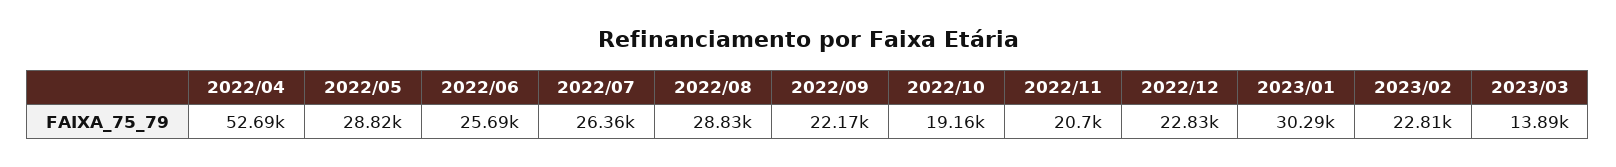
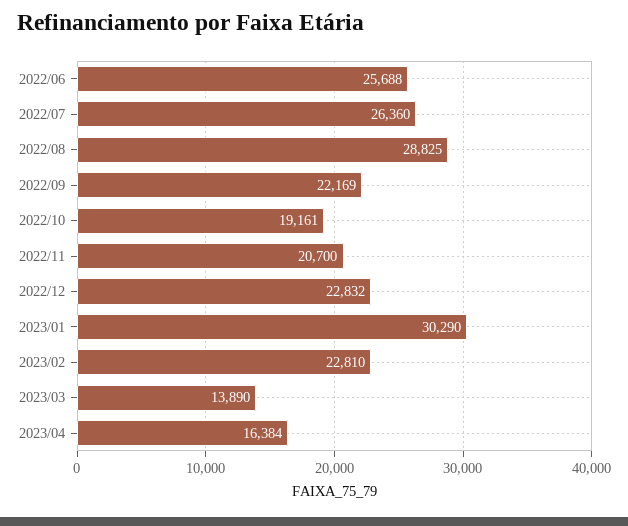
2022/04: 52690 -> none
2022/05: 28820 -> none
2023/04: none -> 16384

